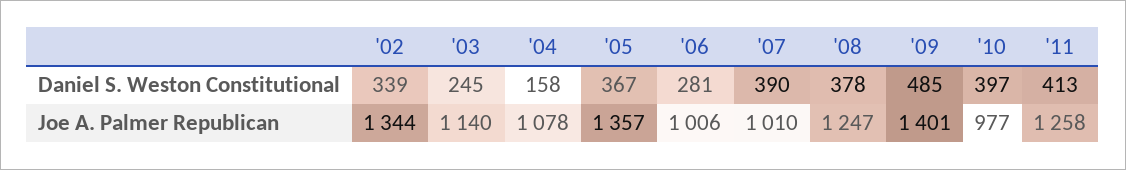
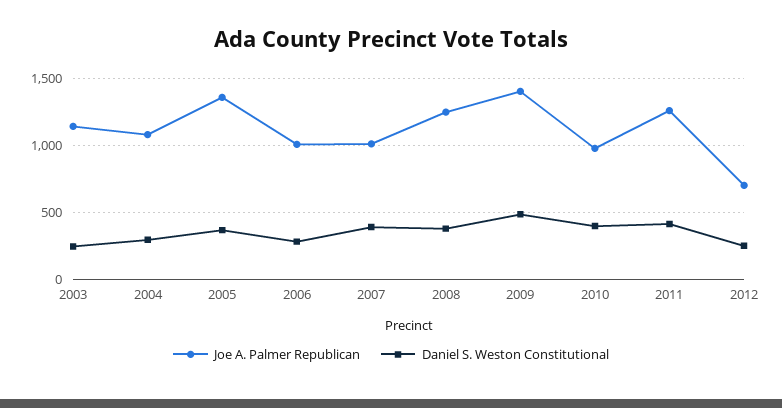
Daniel S. Weston Constitutional, '02: 339 -> none
Daniel S. Weston Constitutional, '04: 158 -> 300
Joe A. Palmer Republican, '02: 1344 -> none
Joe A. Palmer Republican, 2012: none -> 700
Daniel S. Weston Constitutional, 2012: none -> 250

